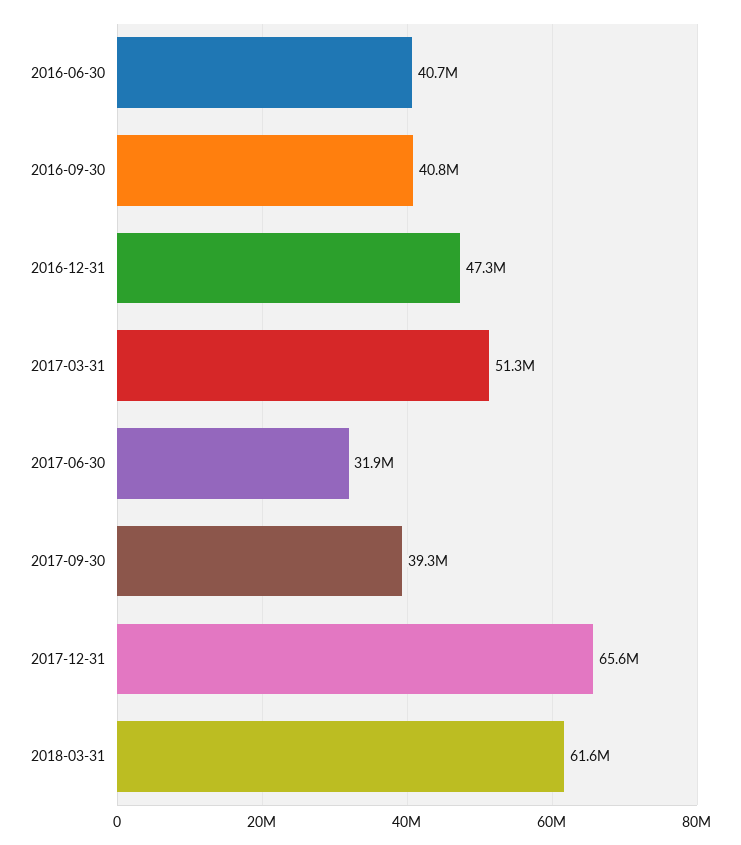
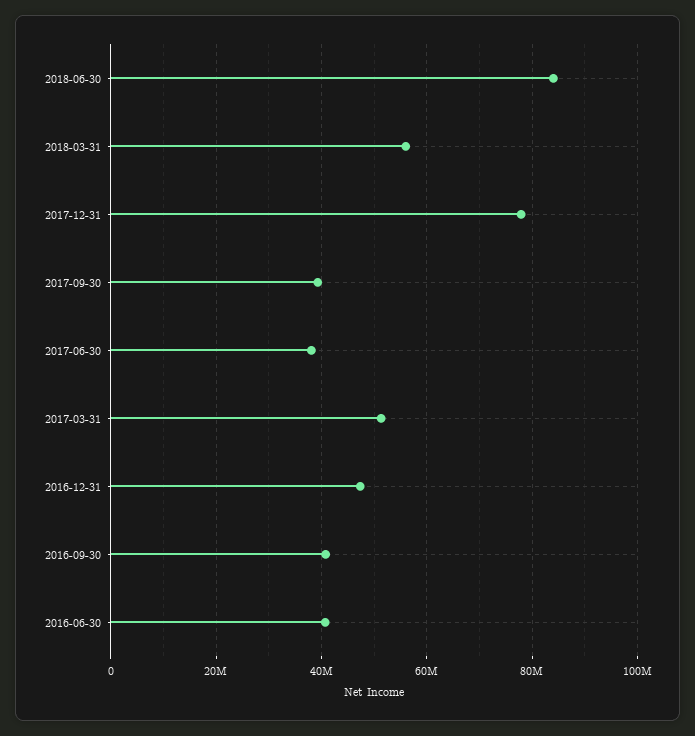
2017-06-30: 31900000 -> 38000000
2017-12-31: 65600000 -> 78000000
2018-03-31: 61600000 -> 56000000
2018-06-30: none -> 84000000

